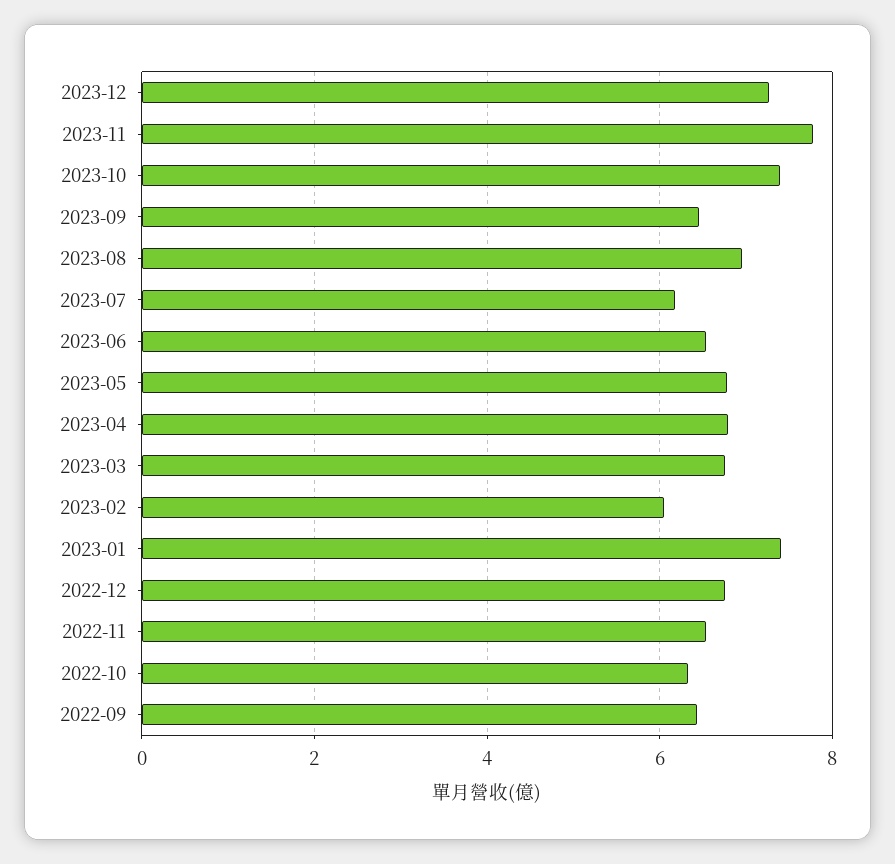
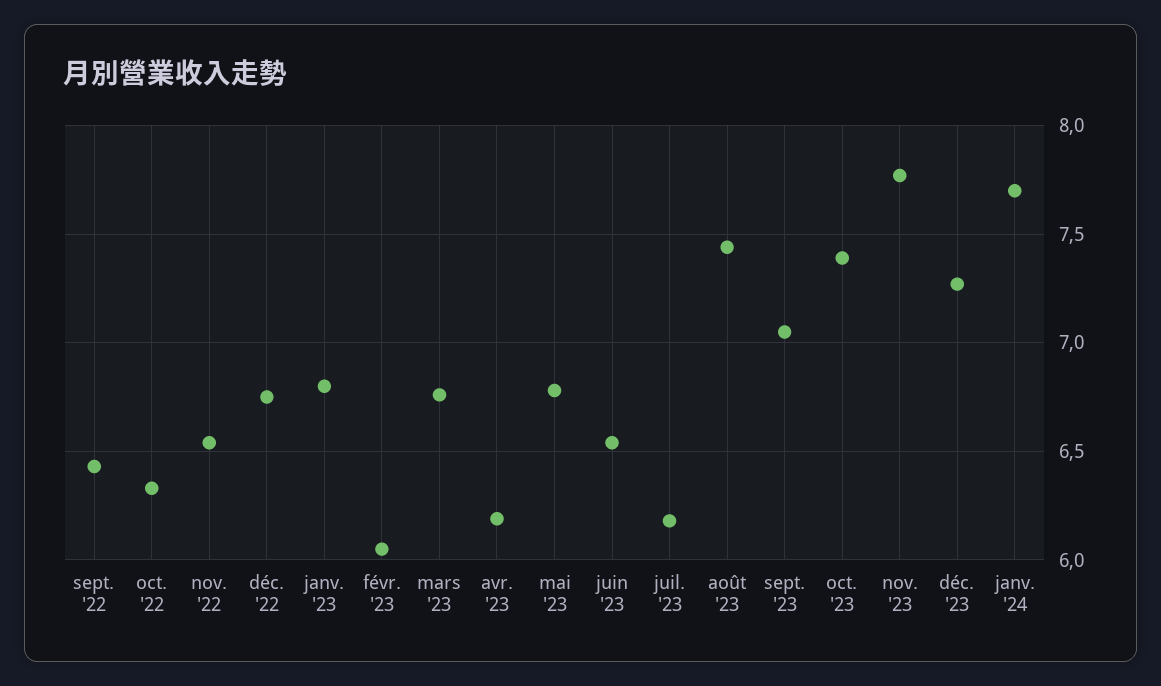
2023-09: 6.4 -> 7.05
2023-08: 7 -> 7.45
2023-04: 6.8 -> 6.2
2023-01: 7.4 -> 6.8
janv. '24: none -> 7.7

